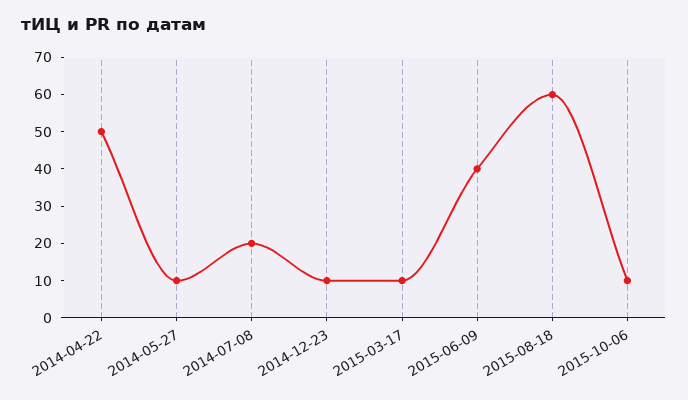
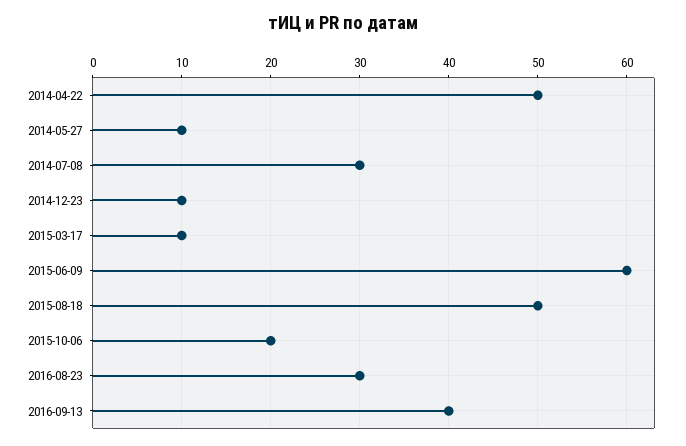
2014-07-08: 20 -> 30
2015-06-09: 40 -> 60
2015-08-18: 60 -> 50
2015-10-06: 10 -> 20
2016-08-23: none -> 30
2016-09-13: none -> 40

